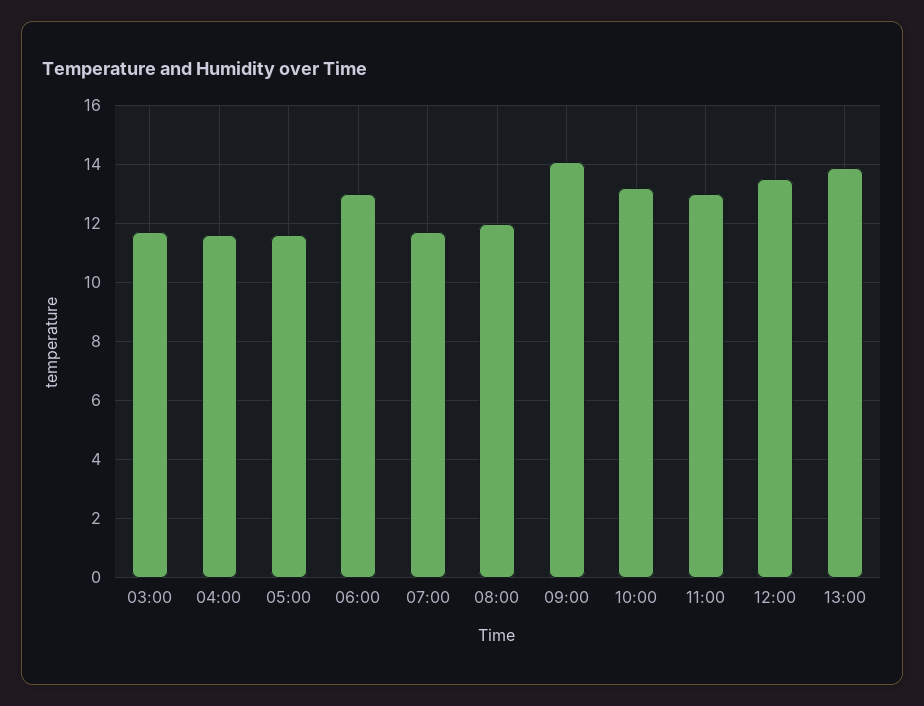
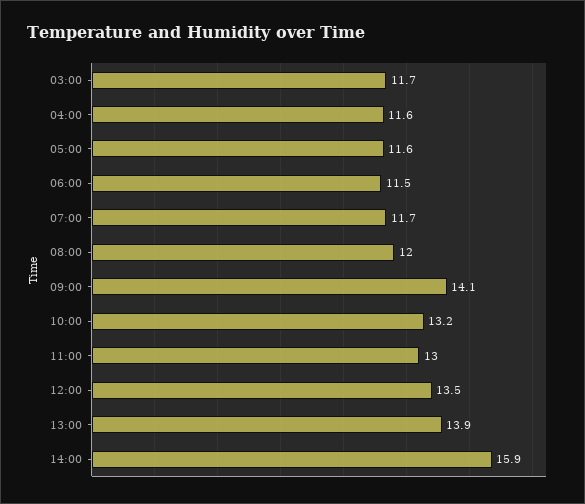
06:00: 13 -> 11.5
14:00: none -> 15.9

